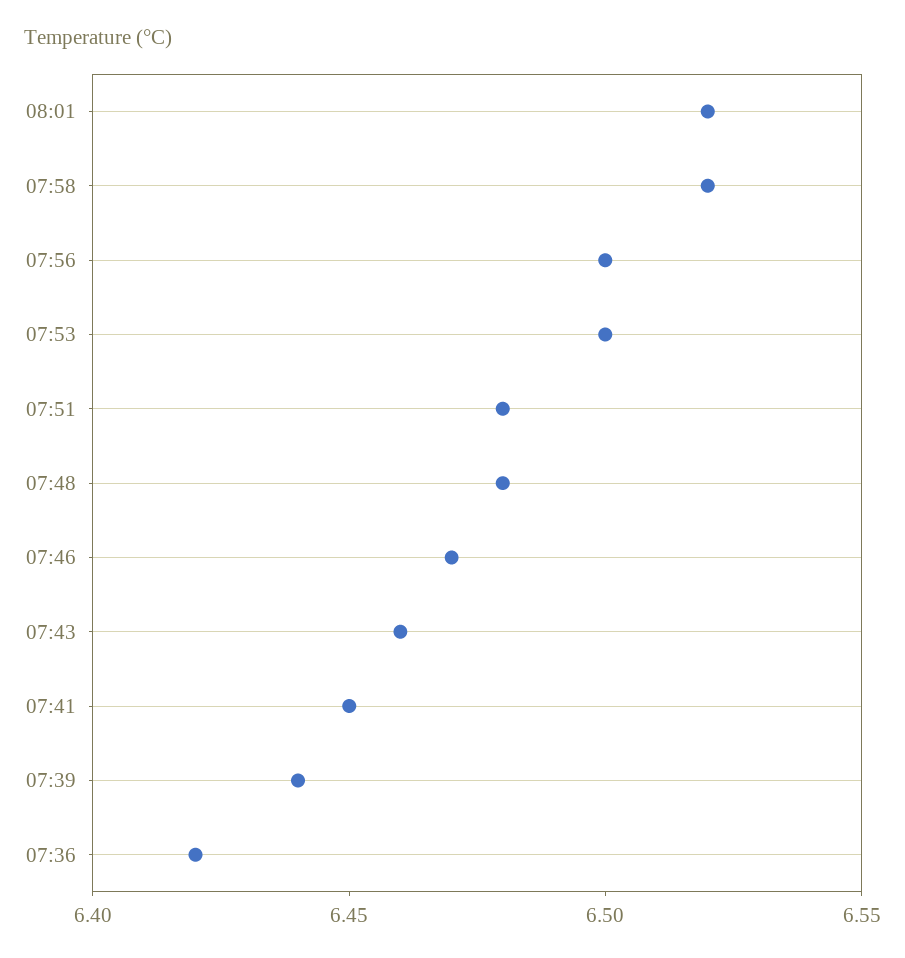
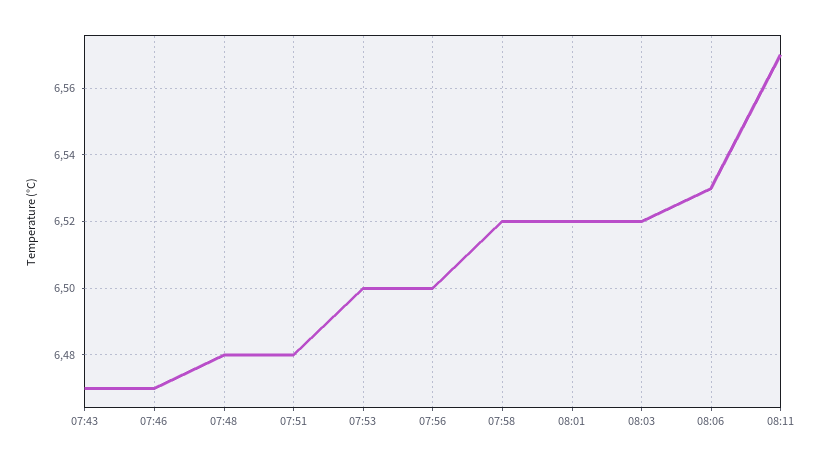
07:43: 6.46 -> 6.47
07:41: 6.45 -> none
07:39: 6.44 -> none
07:36: 6.42 -> none
08:03: none -> 6.52
08:06: none -> 6.53
08:11: none -> 6.57

